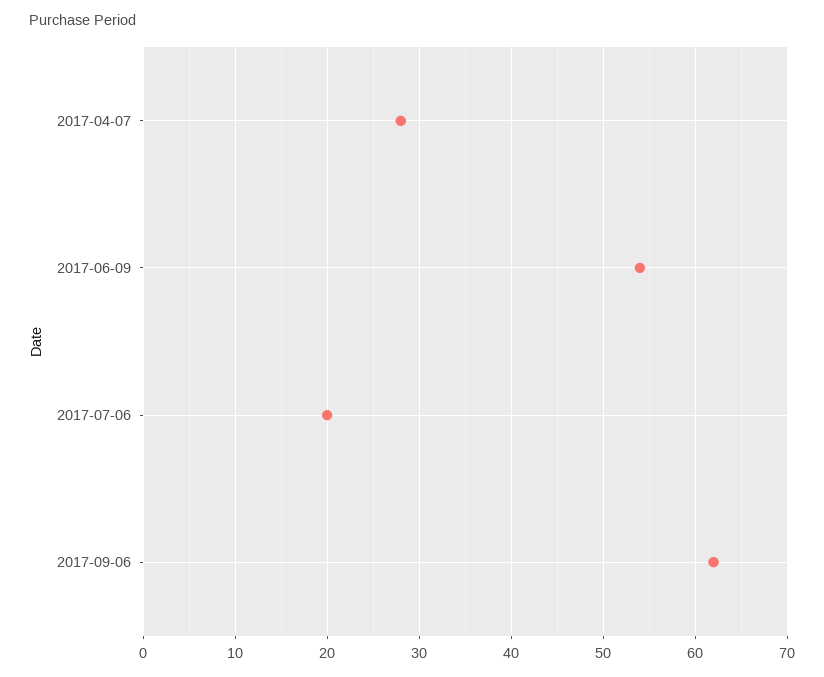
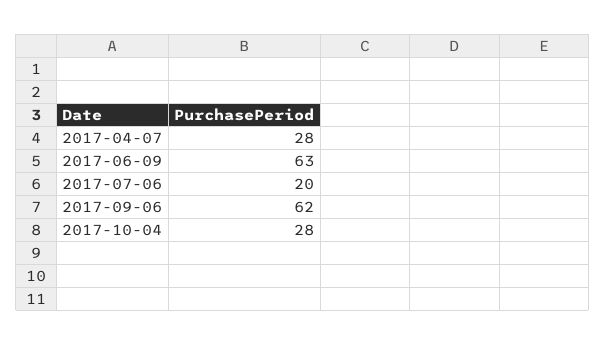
2017-06-09: 54 -> 63
2017-10-04: none -> 28

